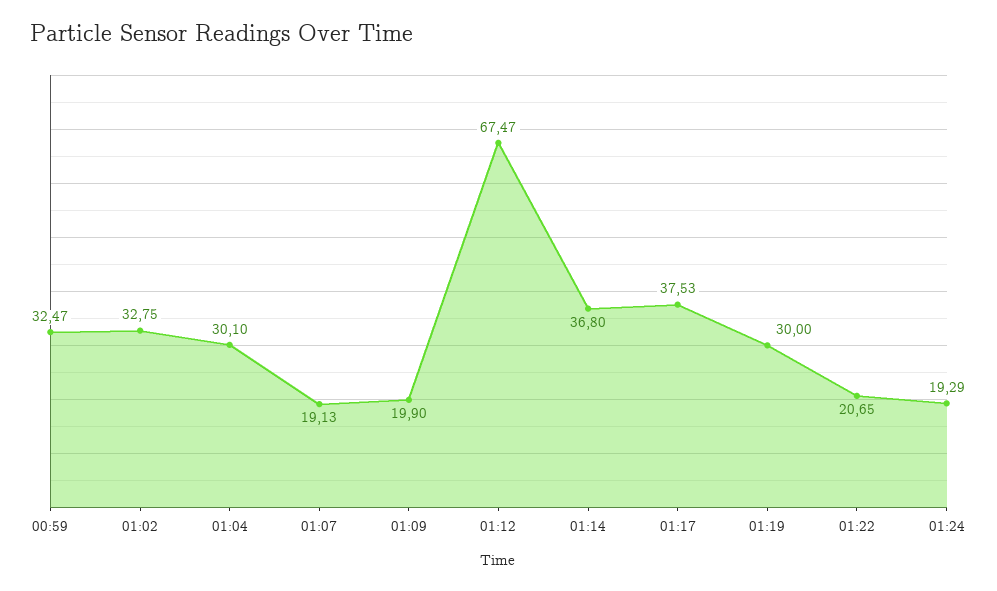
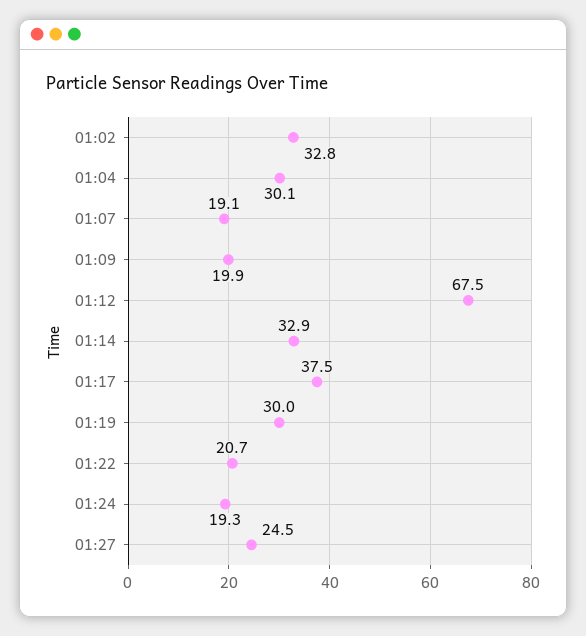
00:59: 32.47 -> none
01:14: 36.8 -> 32.9
01:27: none -> 24.5

